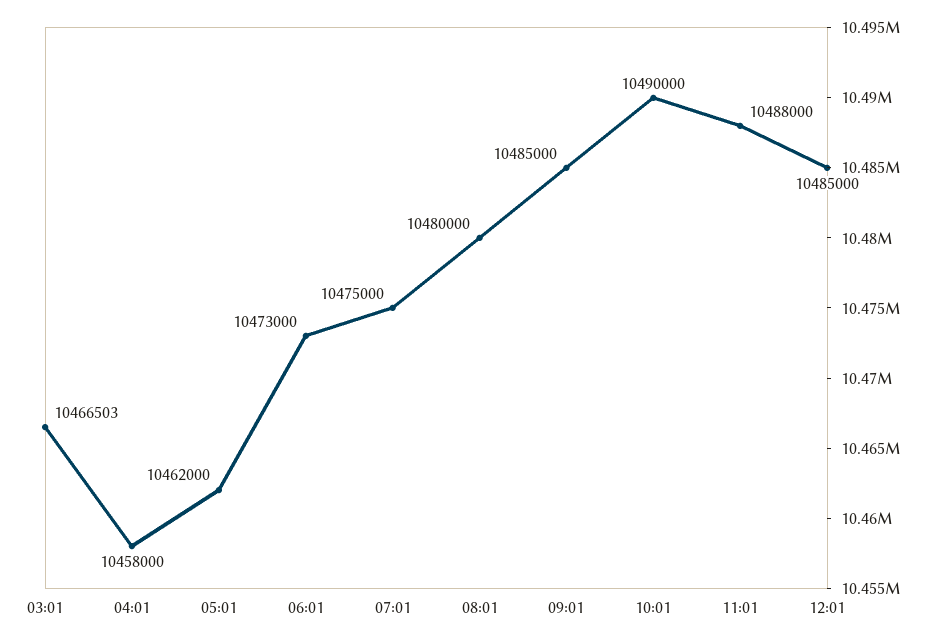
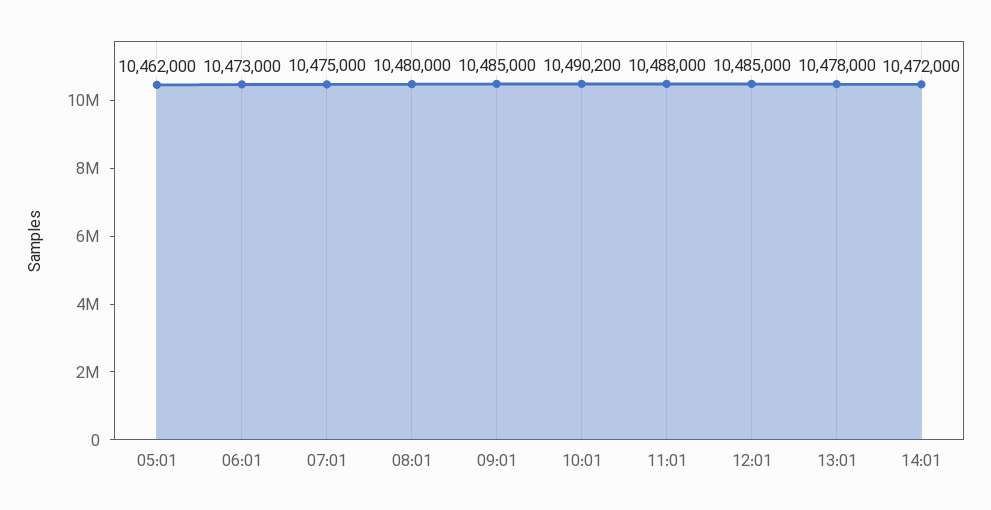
03:01: 10466503 -> none
04:01: 10458000 -> none
10:01: 10490000 -> 10490200
13:01: none -> 10478000
14:01: none -> 10472000

